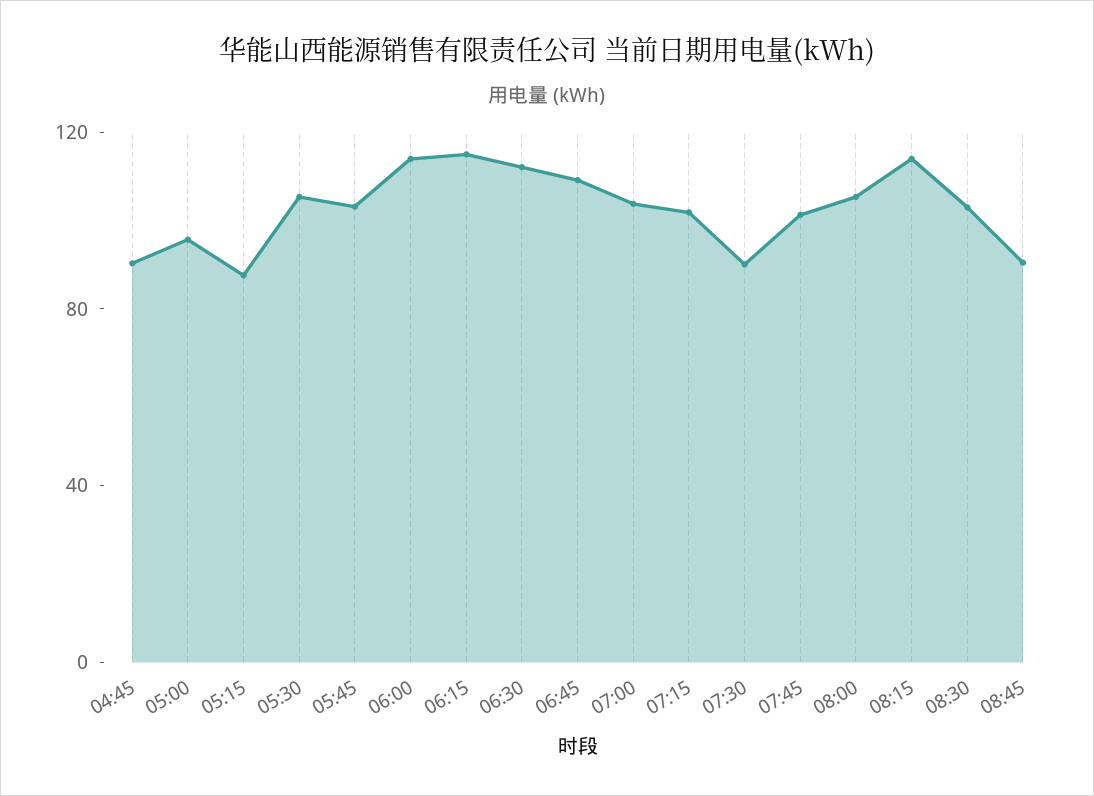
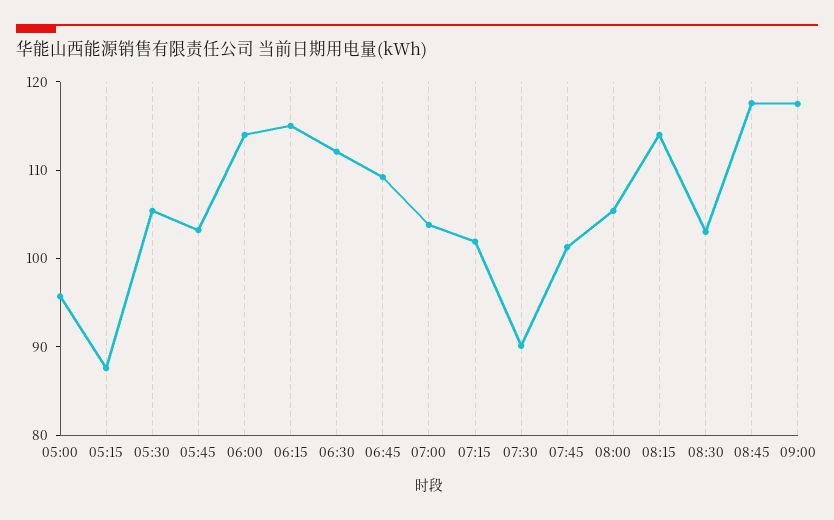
04:45: 90 -> none
08:45: 90 -> 118
09:00: none -> 118

